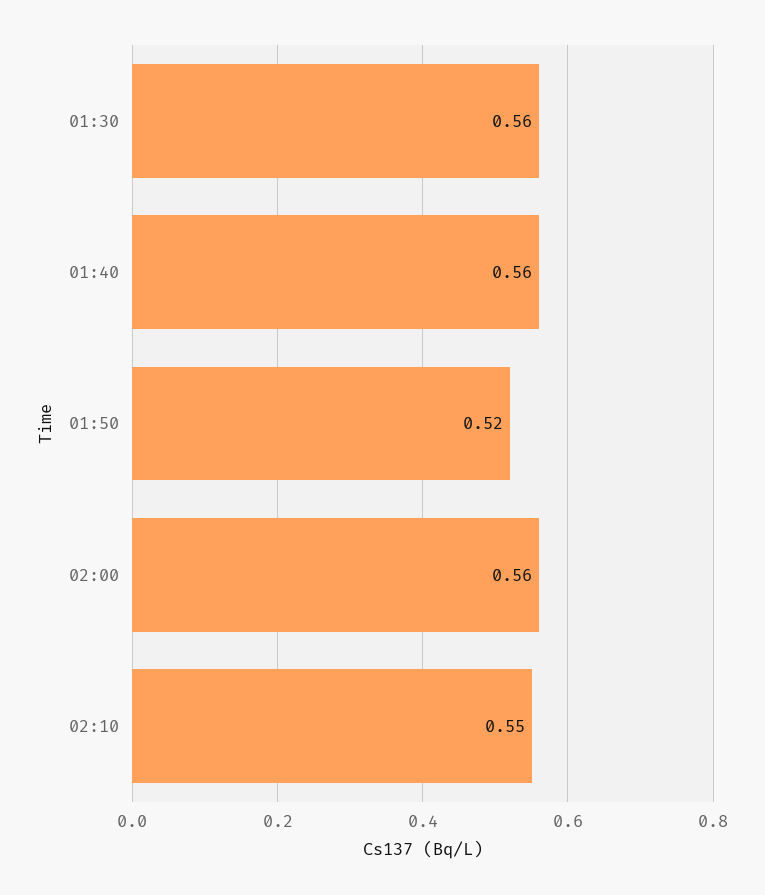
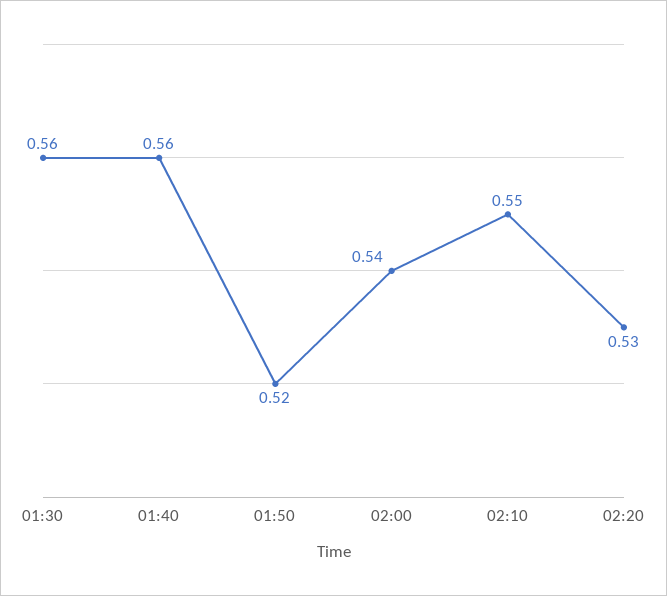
02:00: 0.56 -> 0.54
02:20: none -> 0.53

